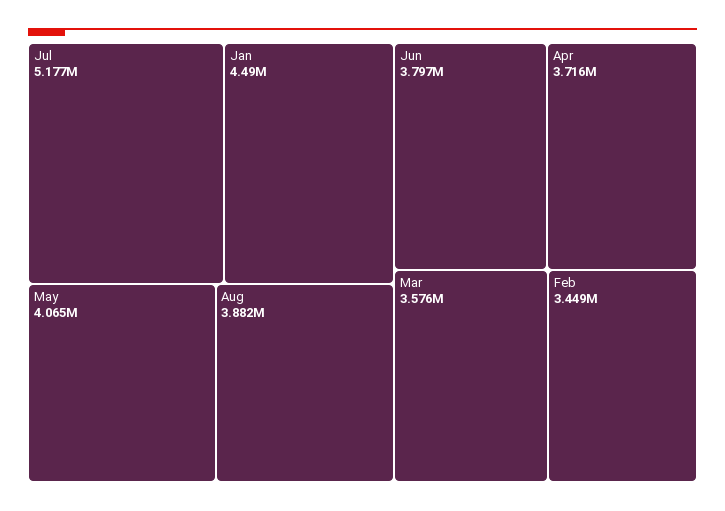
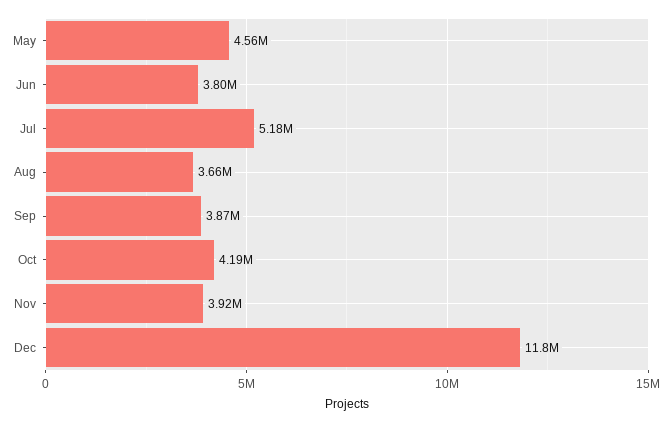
Jan: 4490000 -> none
May: 4065000 -> 4560000
Aug: 3882000 -> 3660000
Apr: 3716000 -> none
Mar: 3576000 -> none
Feb: 3449000 -> none
Sep: none -> 3870000
Oct: none -> 4190000
Nov: none -> 3920000
Dec: none -> 11800000

